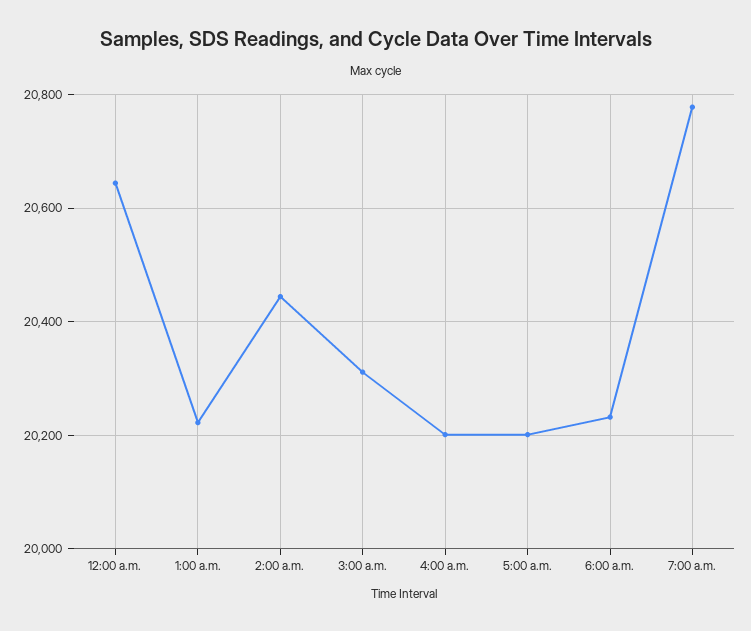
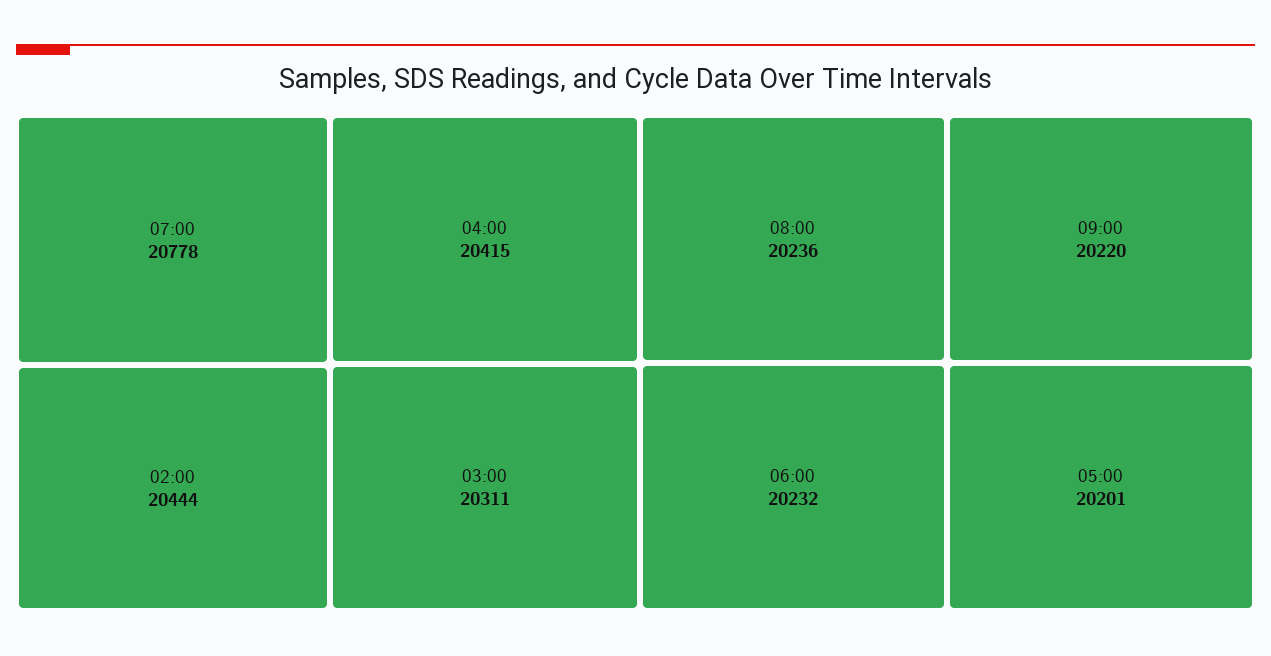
12:00 a.m.: 20640 -> none
1:00 a.m.: 20220 -> none
4:00 a.m.: 20200 -> 20415
08:00: none -> 20236
09:00: none -> 20220

